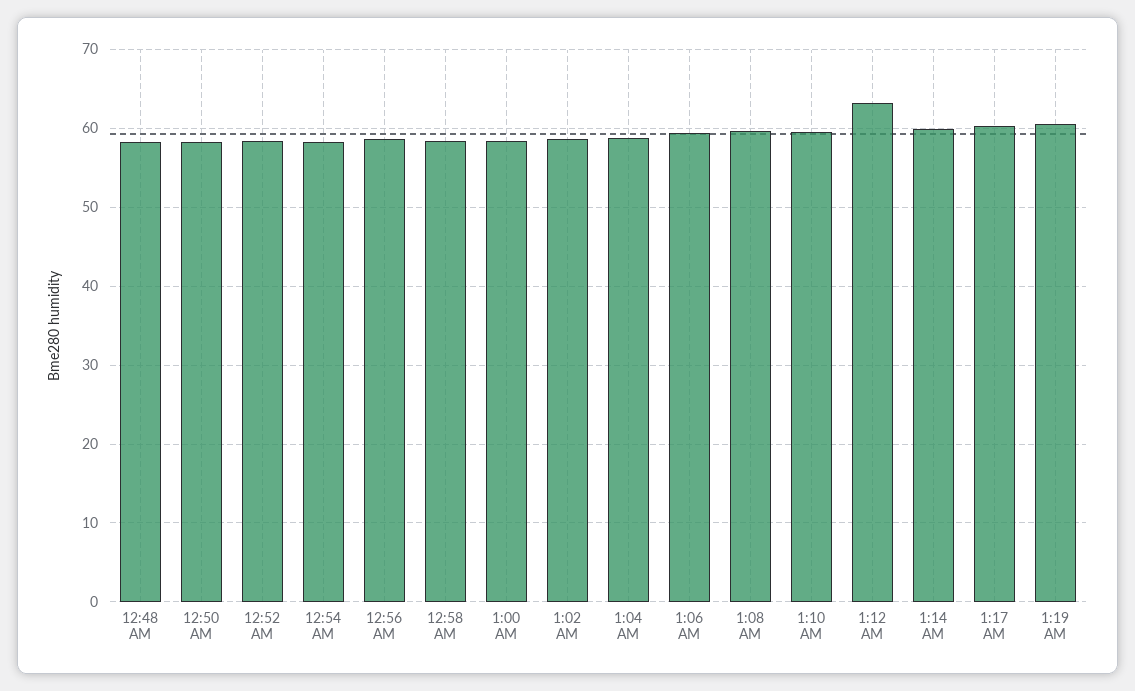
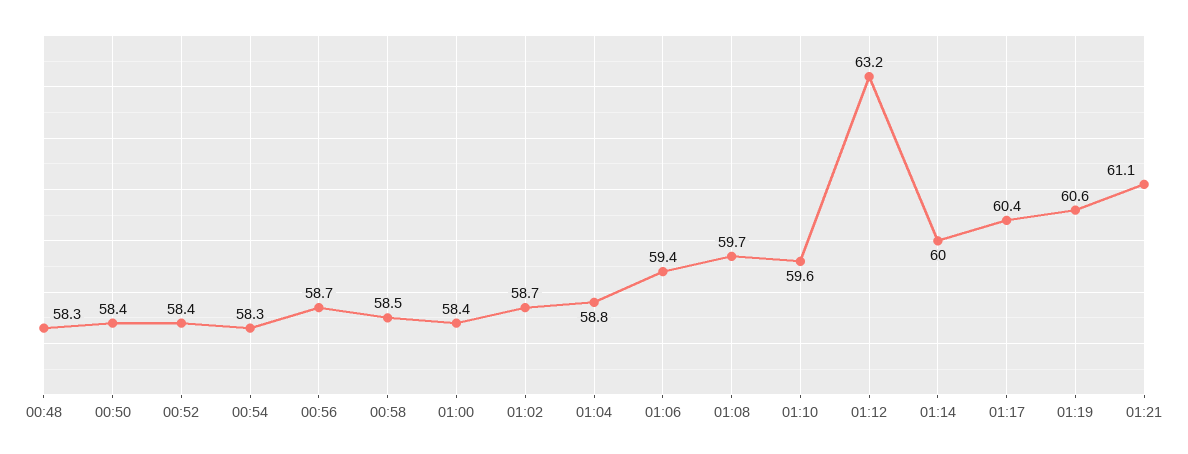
01:21: none -> 61.1

